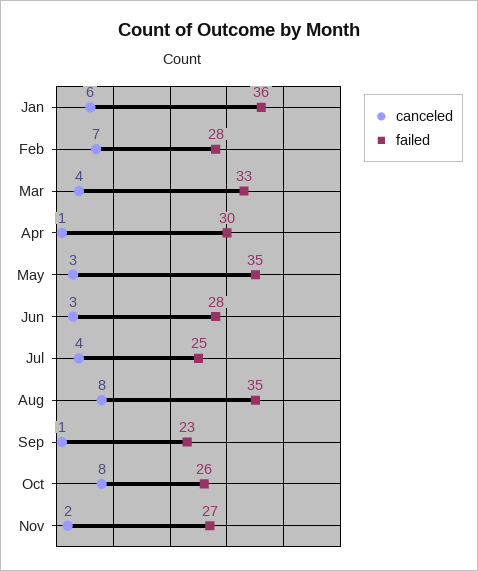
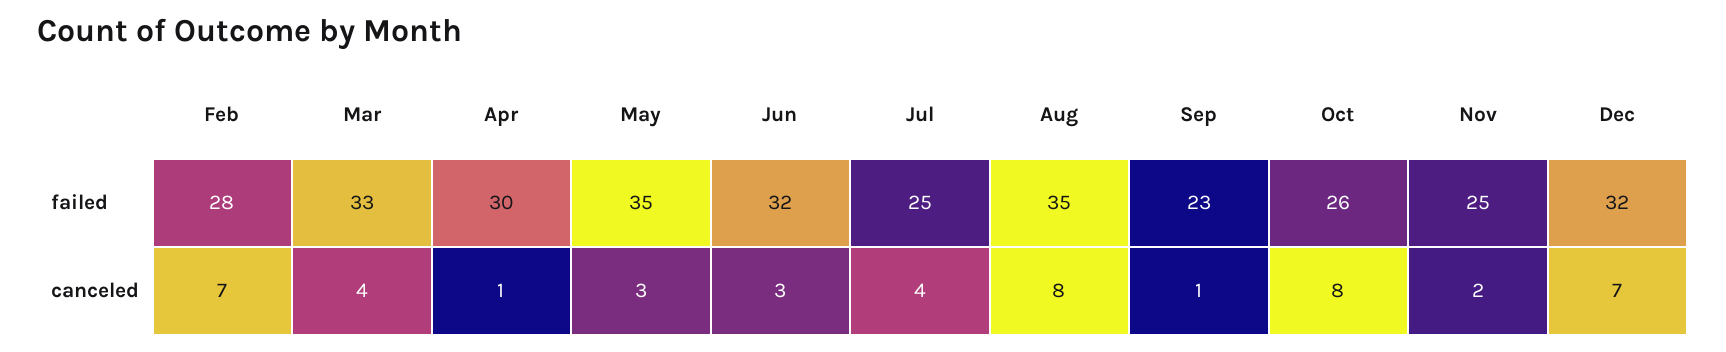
canceled, Jan: 6 -> none
failed, Jan: 36 -> none
failed, Jun: 28 -> 32
failed, Nov: 27 -> 25
failed, Dec: none -> 32
canceled, Dec: none -> 7

